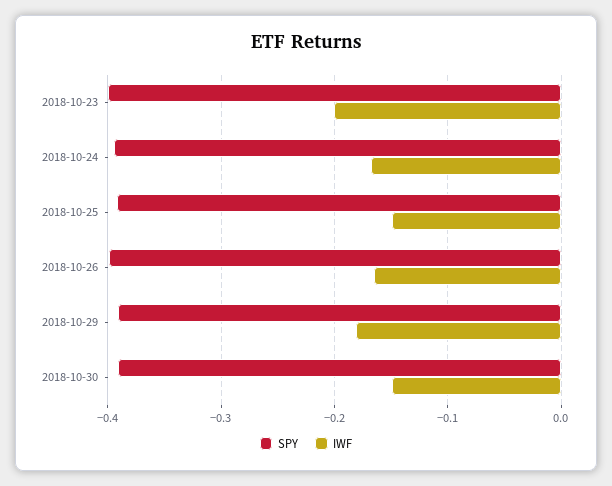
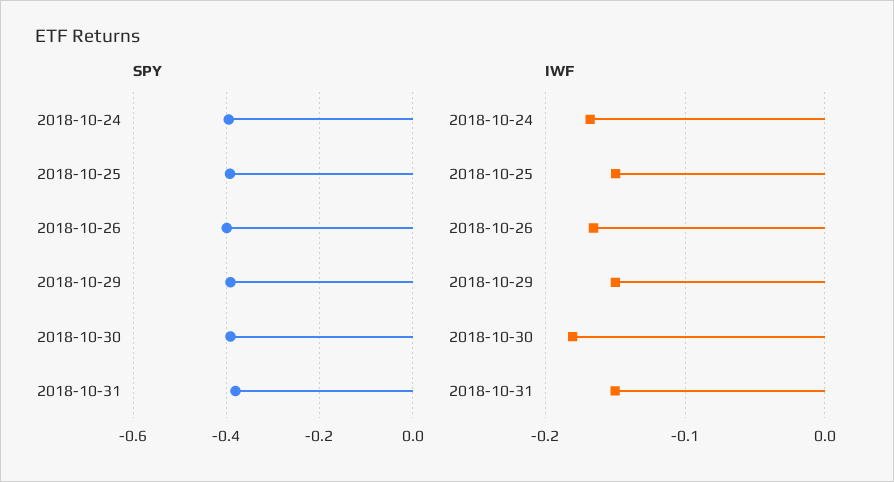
SPY, 2018-10-23: -0.4 -> none
IWF, 2018-10-23: -0.2 -> none
IWF, 2018-10-29: -0.18 -> -0.15
IWF, 2018-10-30: -0.15 -> -0.18
SPY, 2018-10-31: none -> -0.38
IWF, 2018-10-31: none -> -0.15

